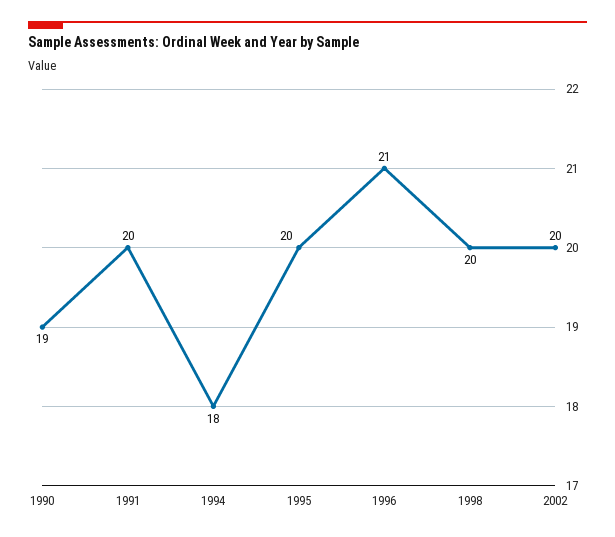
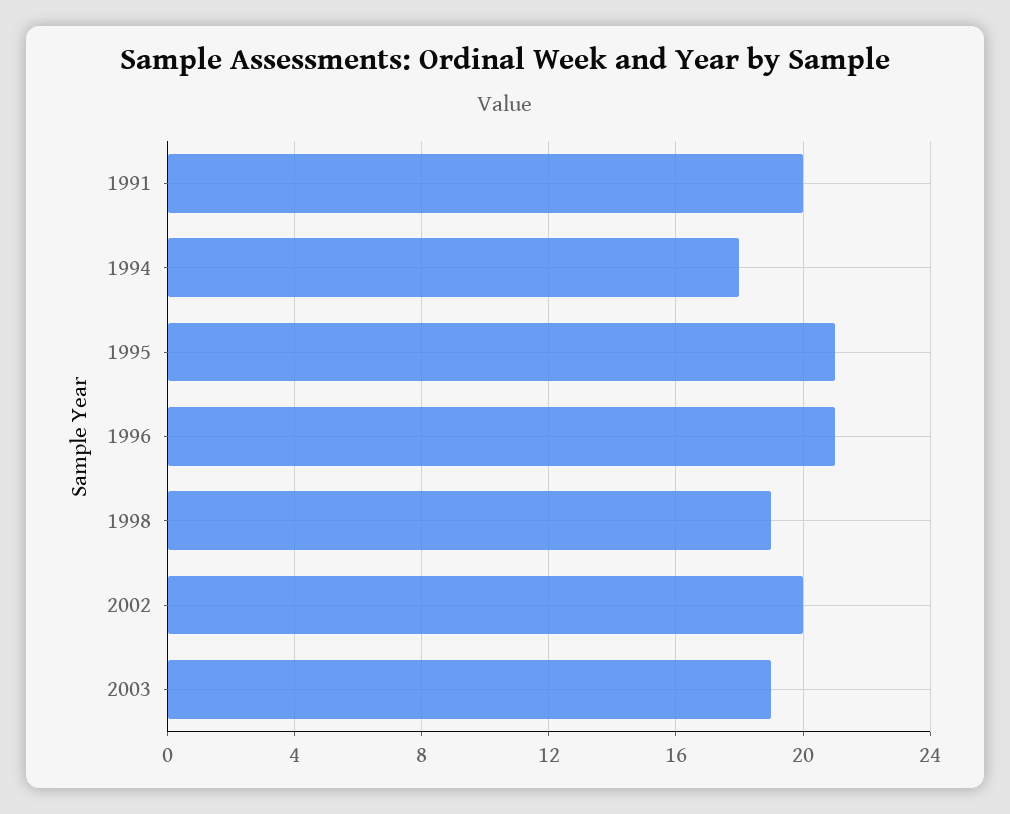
1990: 19 -> none
1995: 20 -> 21
1998: 20 -> 19
2003: none -> 19

